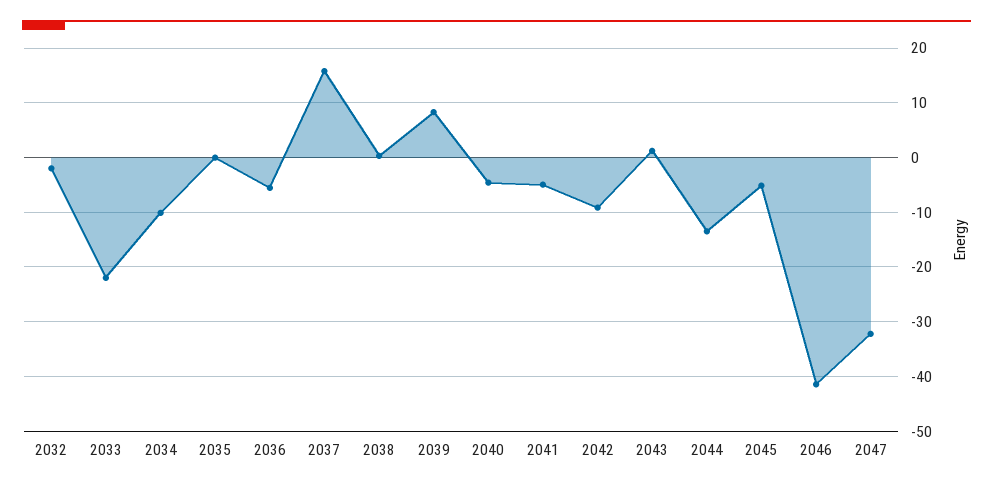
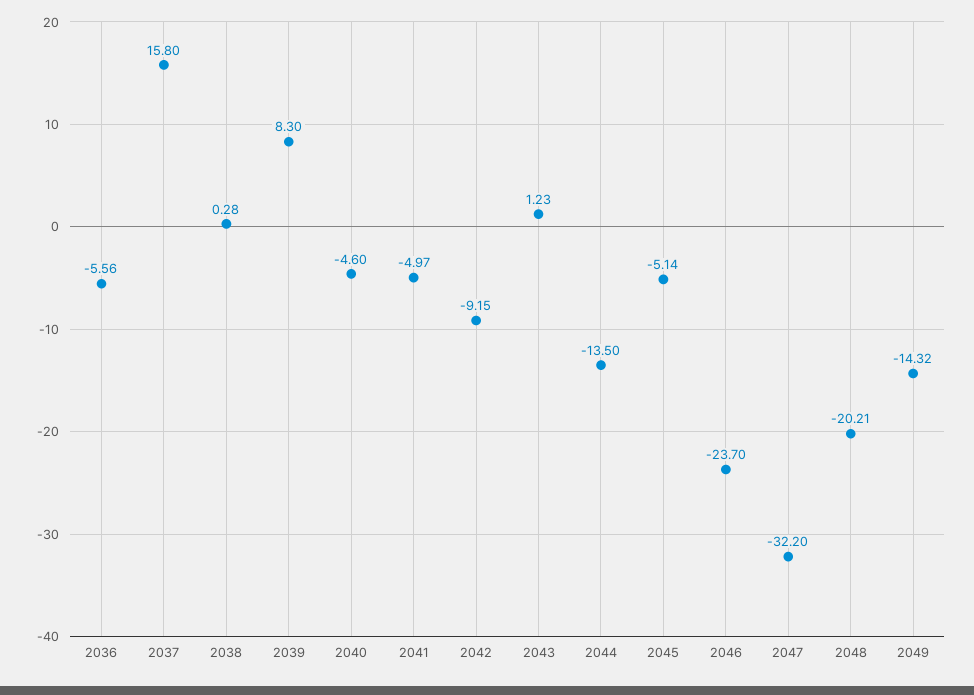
2032: -2 -> none
2033: -22 -> none
2034: -10 -> none
2035: 0 -> none
2046: -42 -> -23.7
2048: none -> -20.21
2049: none -> -14.32

